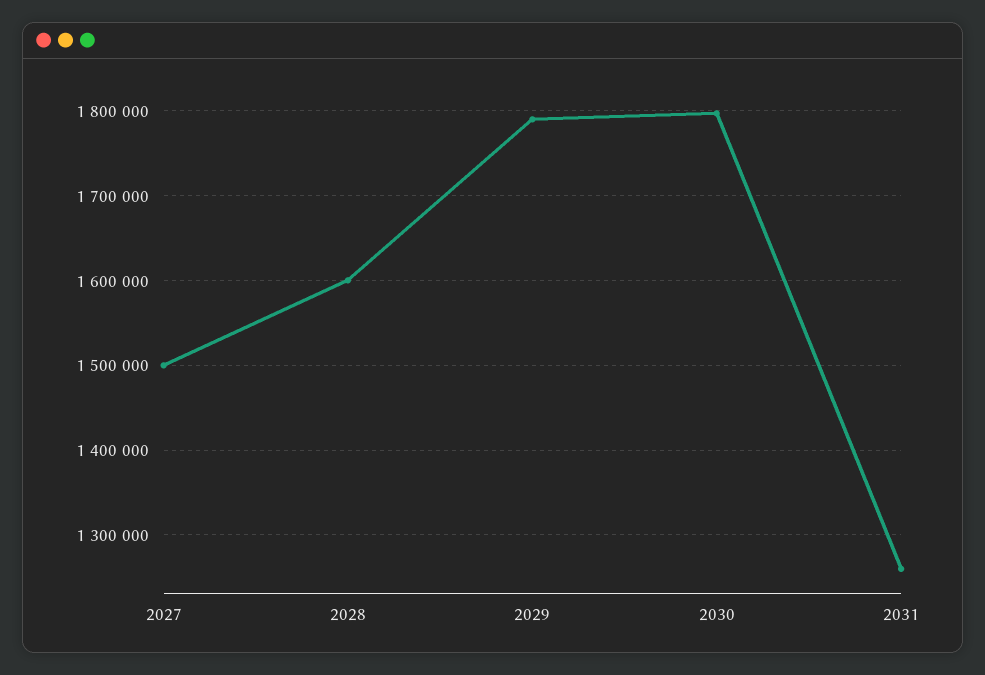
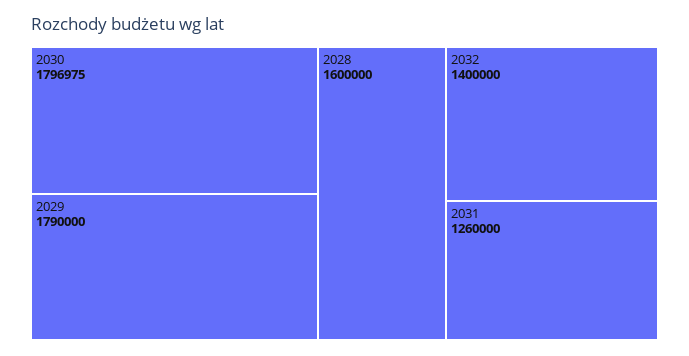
2027: 1500000 -> none
2032: none -> 1400000

